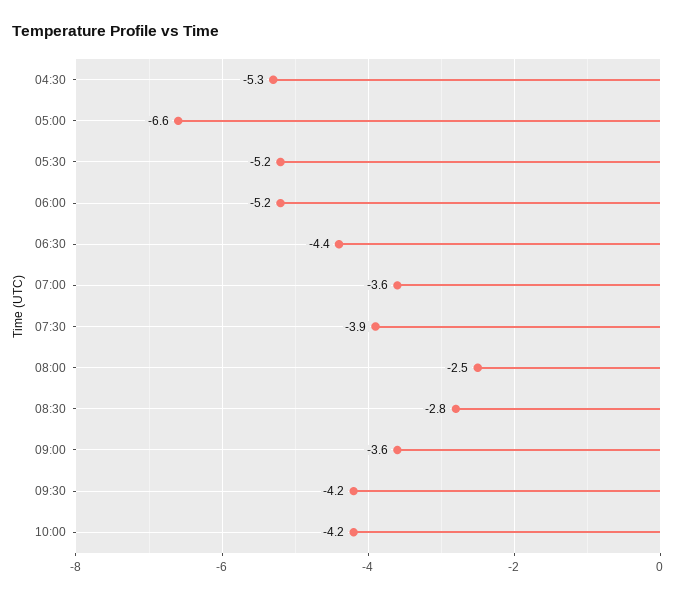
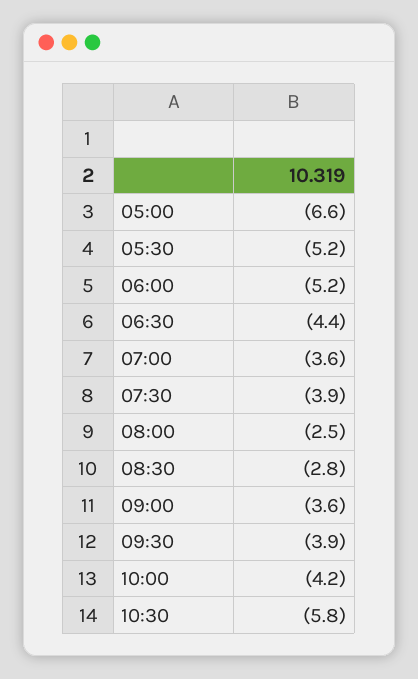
04:30: -5.3 -> none
09:30: -4.2 -> -3.9
10:30: none -> -5.8

